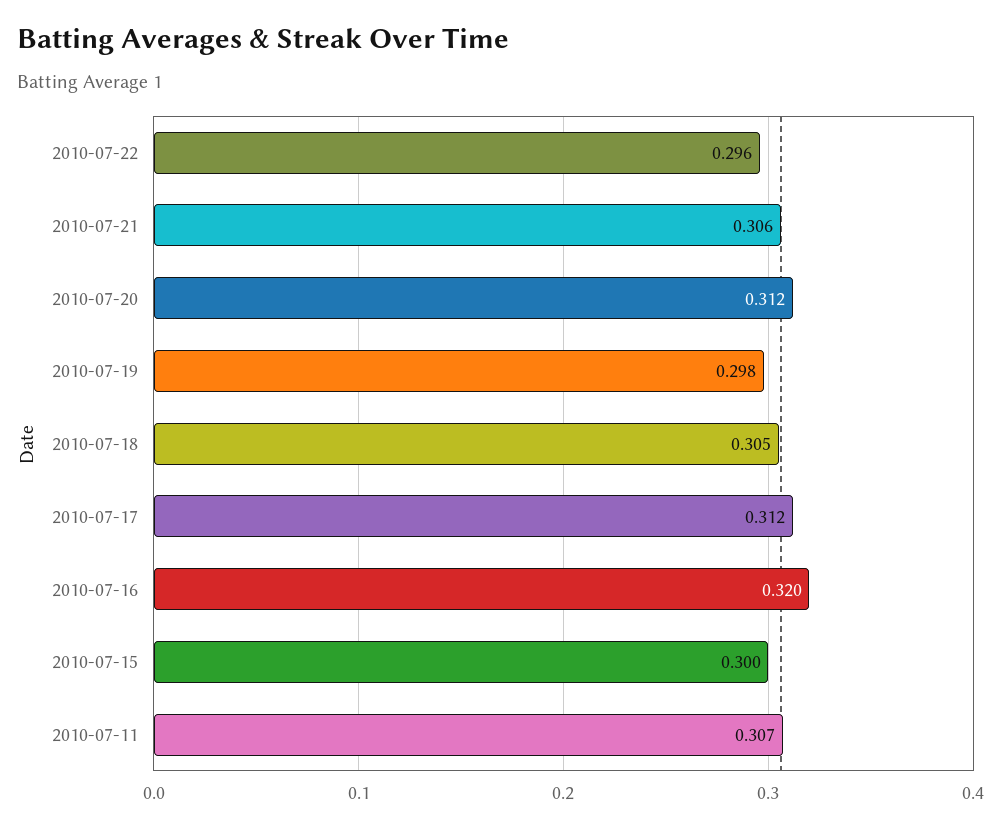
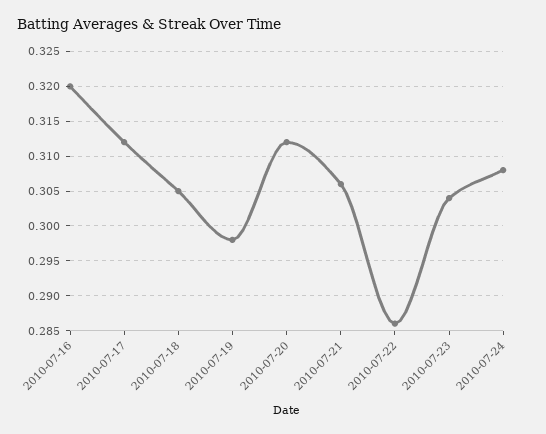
2010-07-22: 0.296 -> 0.286
2010-07-15: 0.3 -> none
2010-07-11: 0.307 -> none
2010-07-23: none -> 0.304
2010-07-24: none -> 0.308

